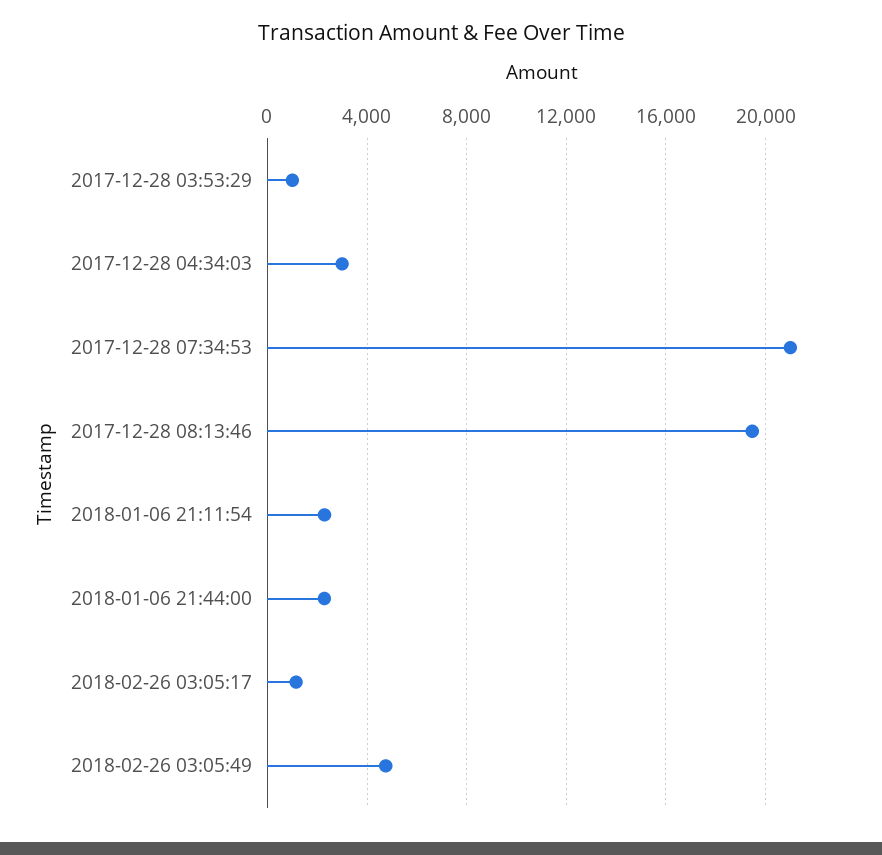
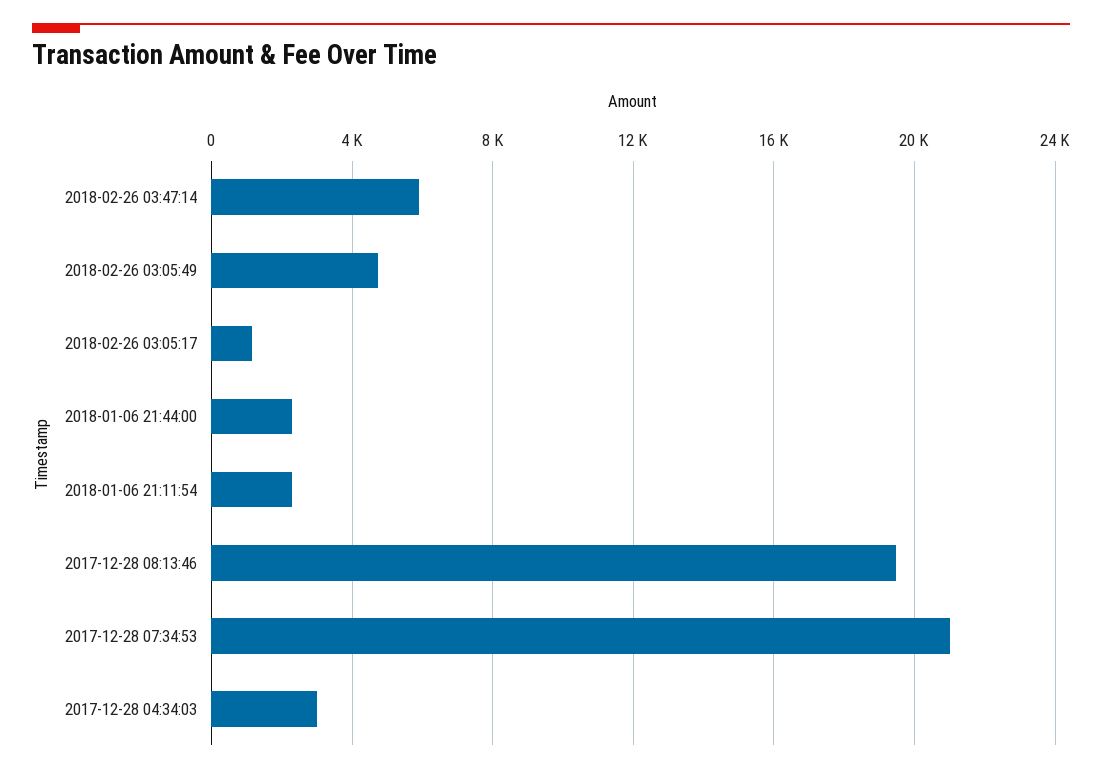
2017-12-28 03:53:29: 1000 -> none
2018-02-26 03:47:14: none -> 6000

